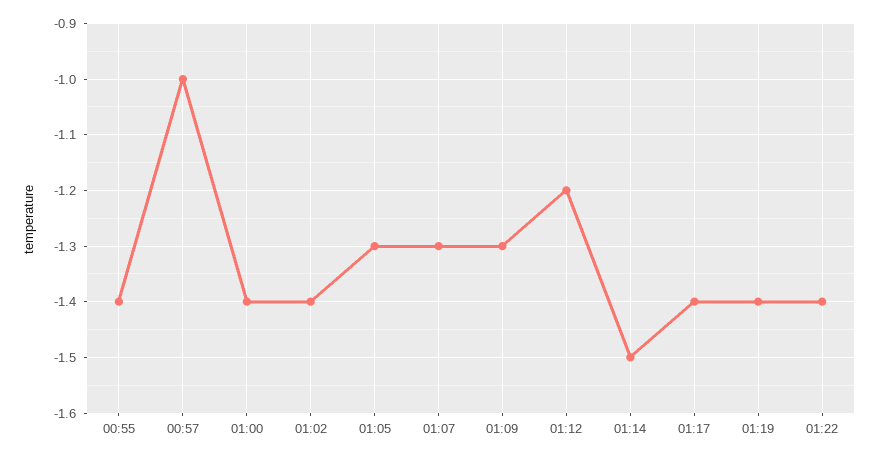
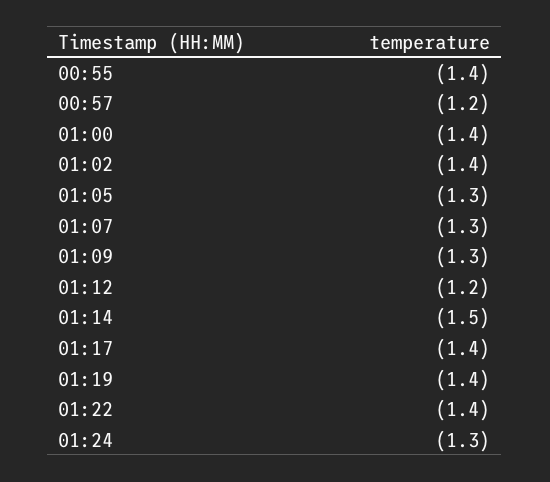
00:57: -1 -> -1.2
01:24: none -> -1.3

